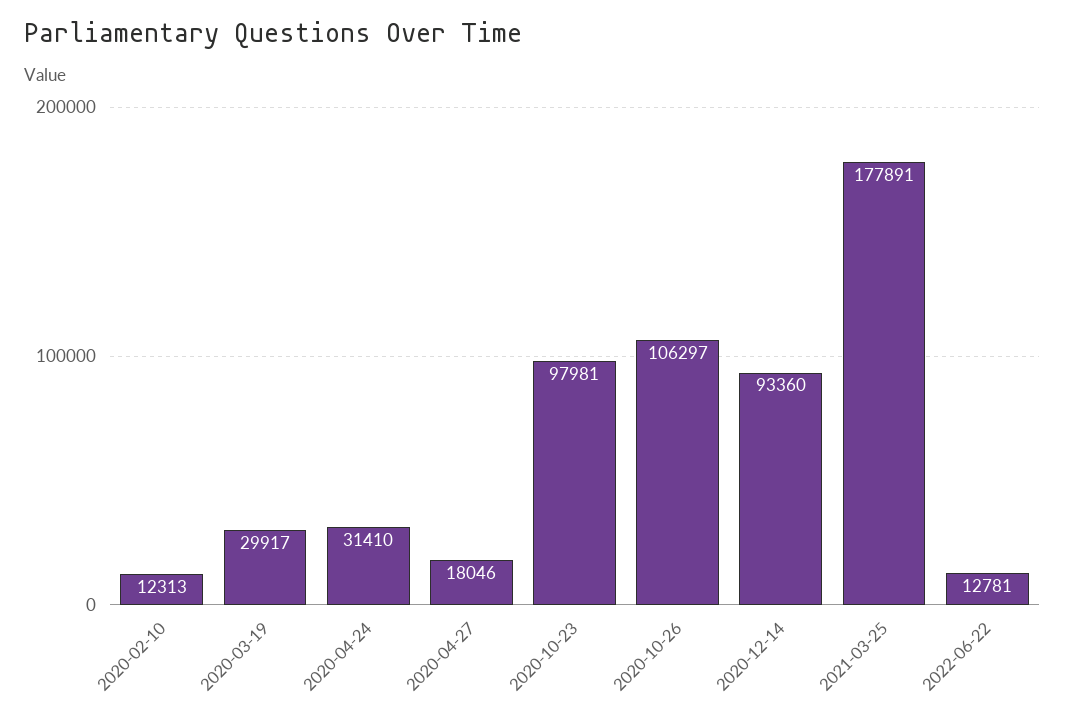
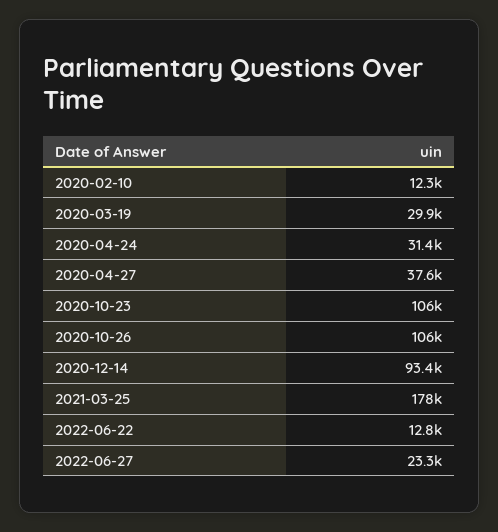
2020-04-27: 18046 -> 37600
2020-10-23: 97981 -> 106000
2022-06-27: none -> 23300

